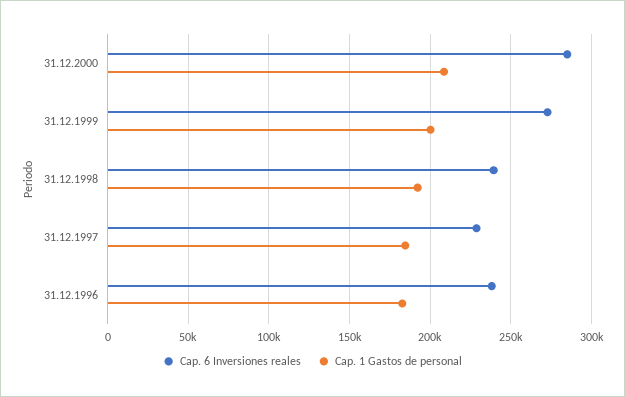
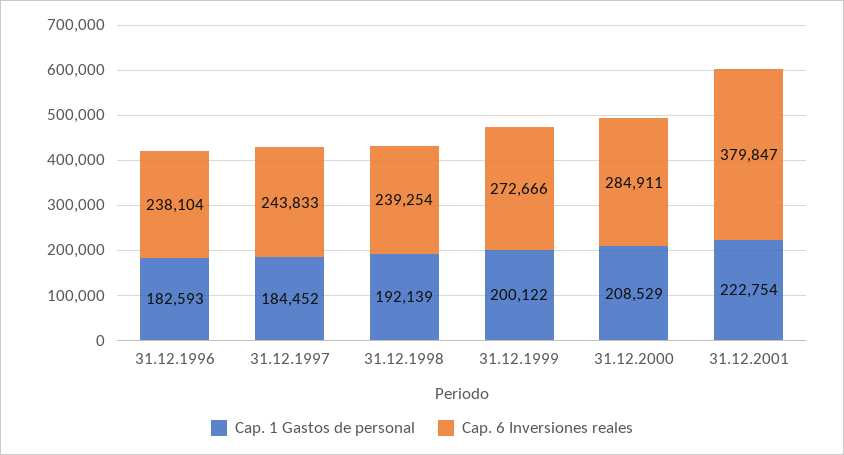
Cap. 6 Inversiones reales, 31.12.1997: 230000 -> 243833
Cap. 1 Gastos de personal, 31.12.2001: none -> 222754
Cap. 6 Inversiones reales, 31.12.2001: none -> 379847

